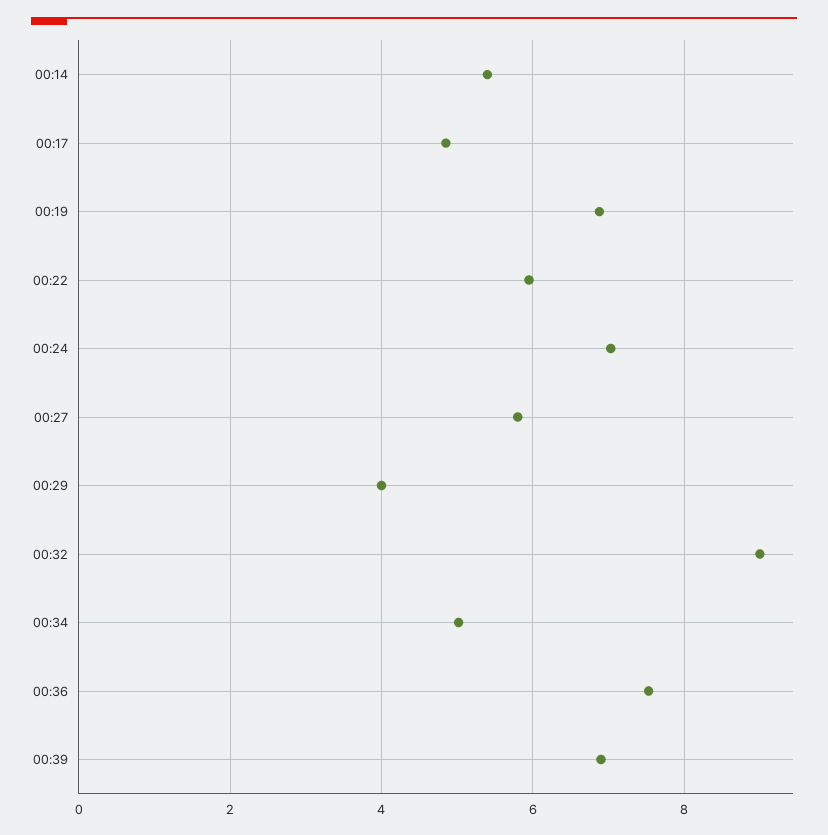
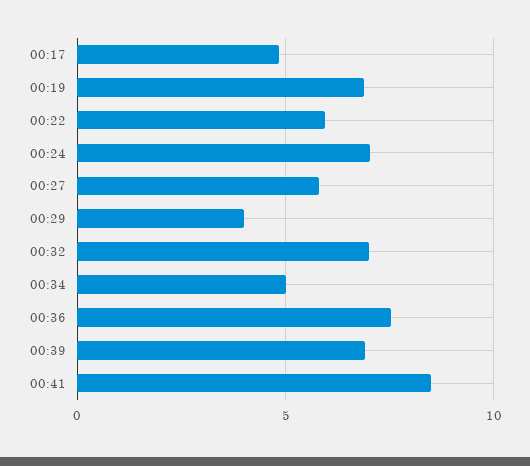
00:14: 5.4 -> none
00:32: 9 -> 7
00:41: none -> 8.5

